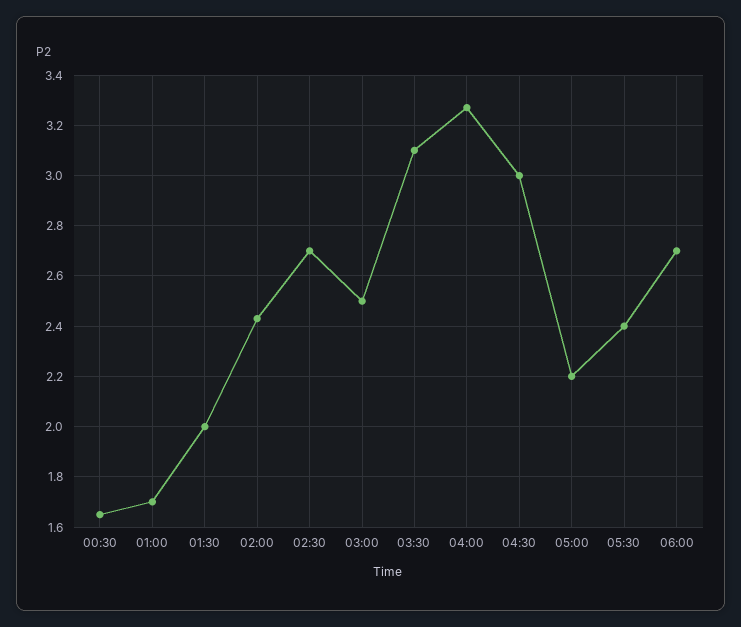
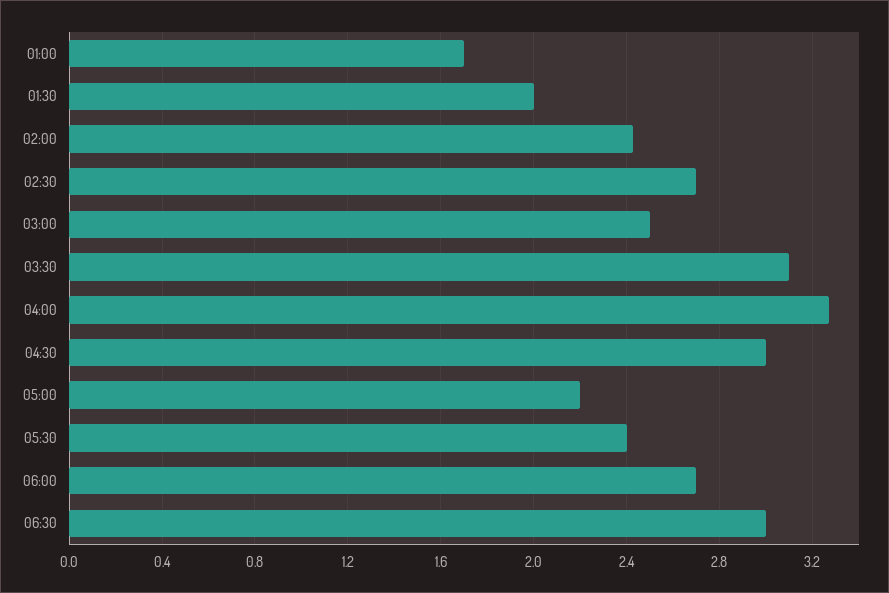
00:30: 1.65 -> none
06:30: none -> 3

